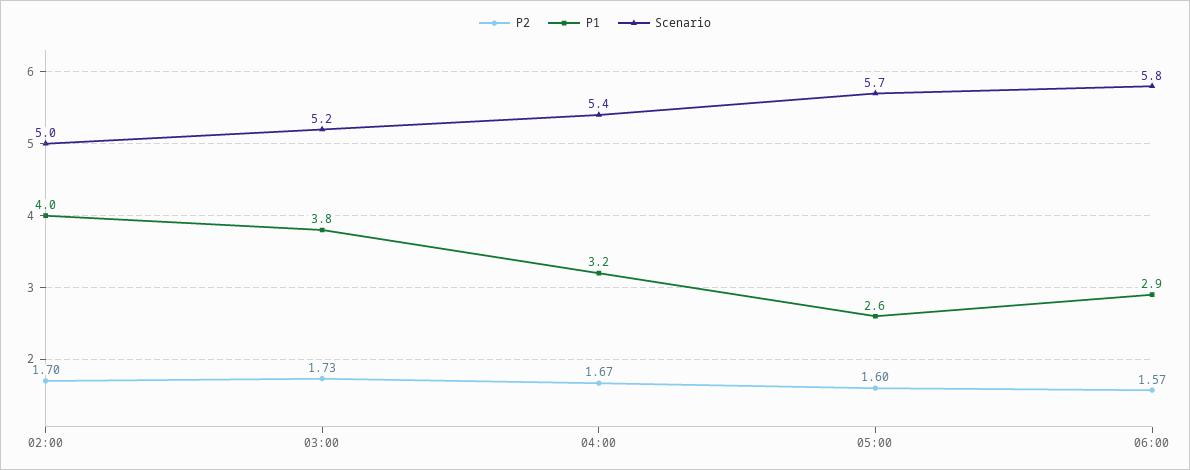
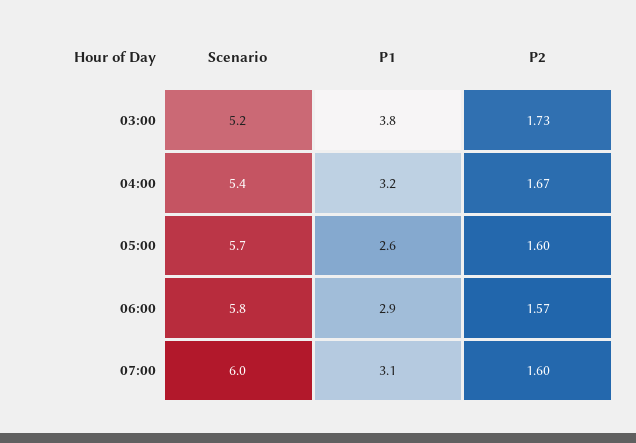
P2, 02:00: 1.7 -> none
P1, 02:00: 4 -> none
Scenario, 02:00: 5 -> none
Scenario, 07:00: none -> 6
P1, 07:00: none -> 3.1
P2, 07:00: none -> 1.6

